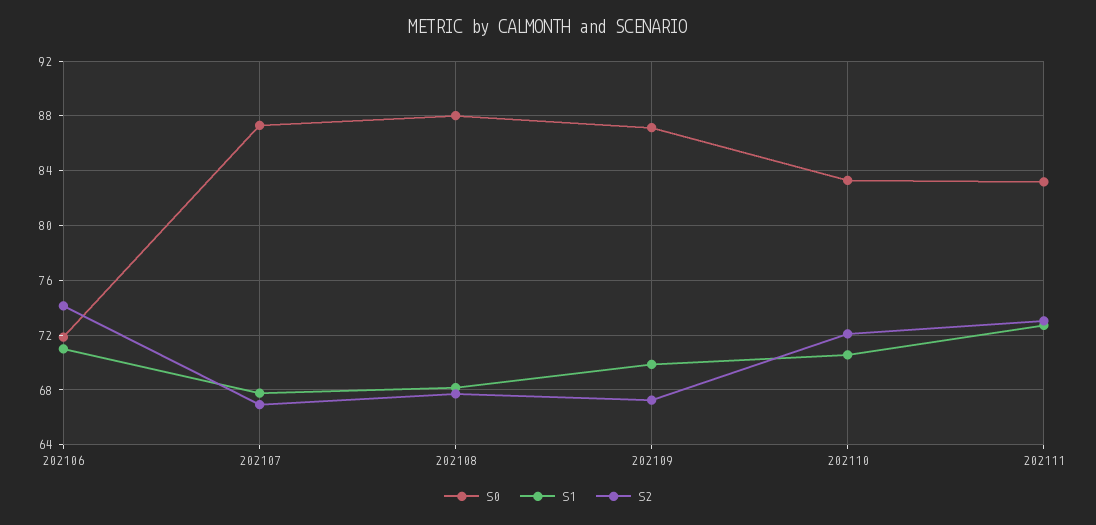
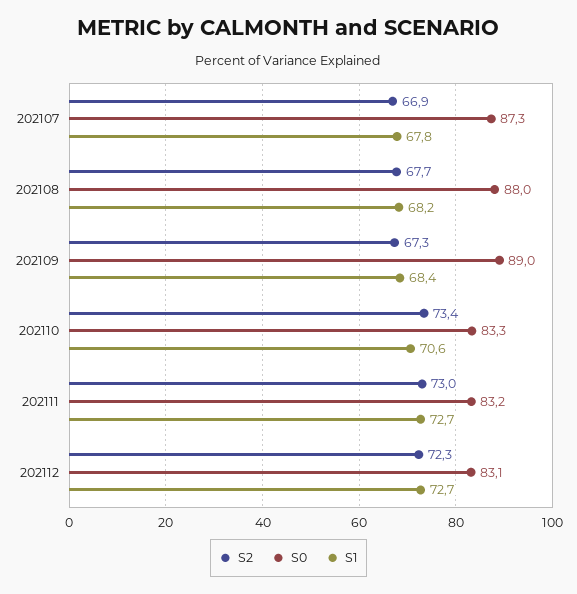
S0, 202106: 72 -> none
S1, 202106: 71 -> none
S2, 202106: 74 -> none
S0, 202109: 87 -> 89
S1, 202109: 70 -> 68.4
S2, 202110: 72 -> 73.4
S2, 202112: none -> 72.3
S0, 202112: none -> 83.1
S1, 202112: none -> 72.7

